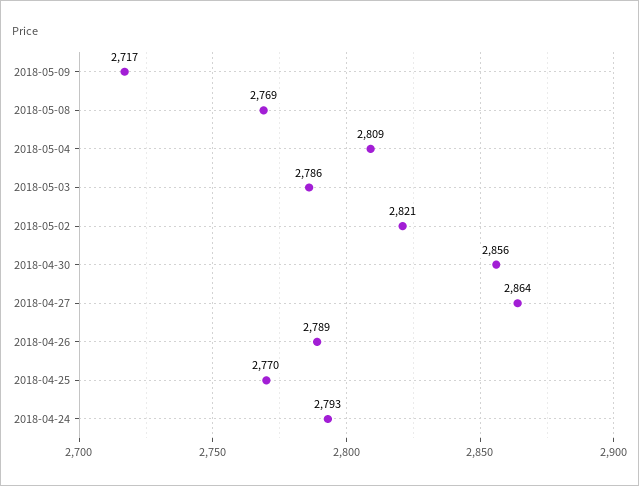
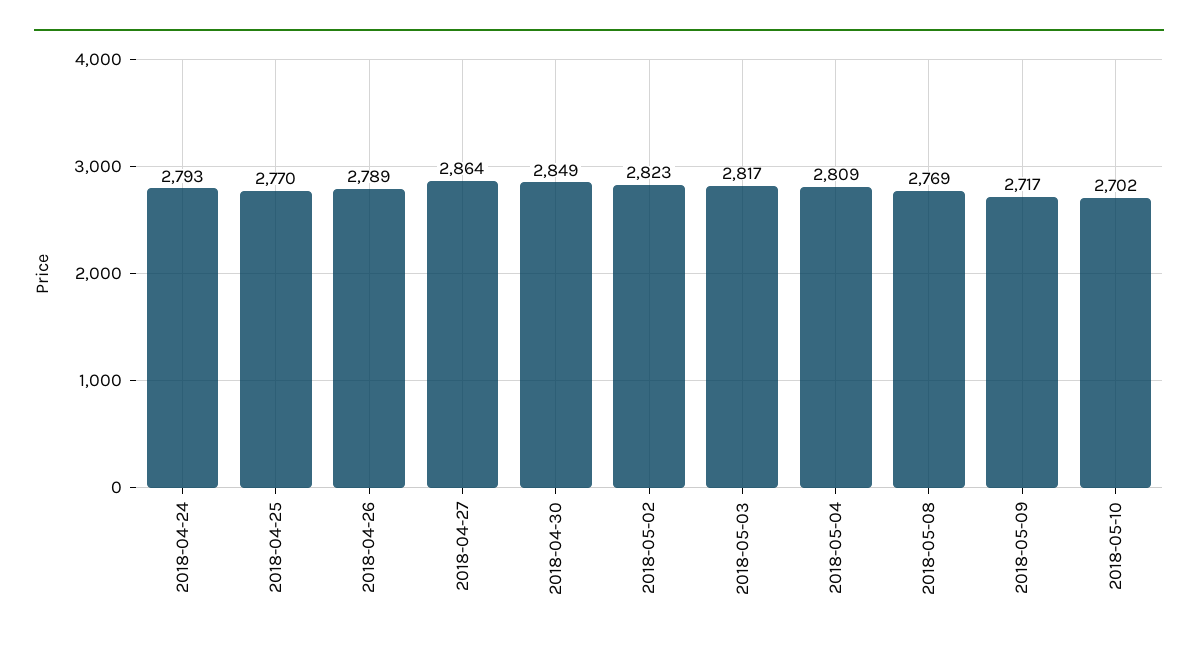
2018-05-03: 2786 -> 2817
2018-05-02: 2821 -> 2823
2018-04-30: 2856 -> 2849
2018-05-10: none -> 2702

